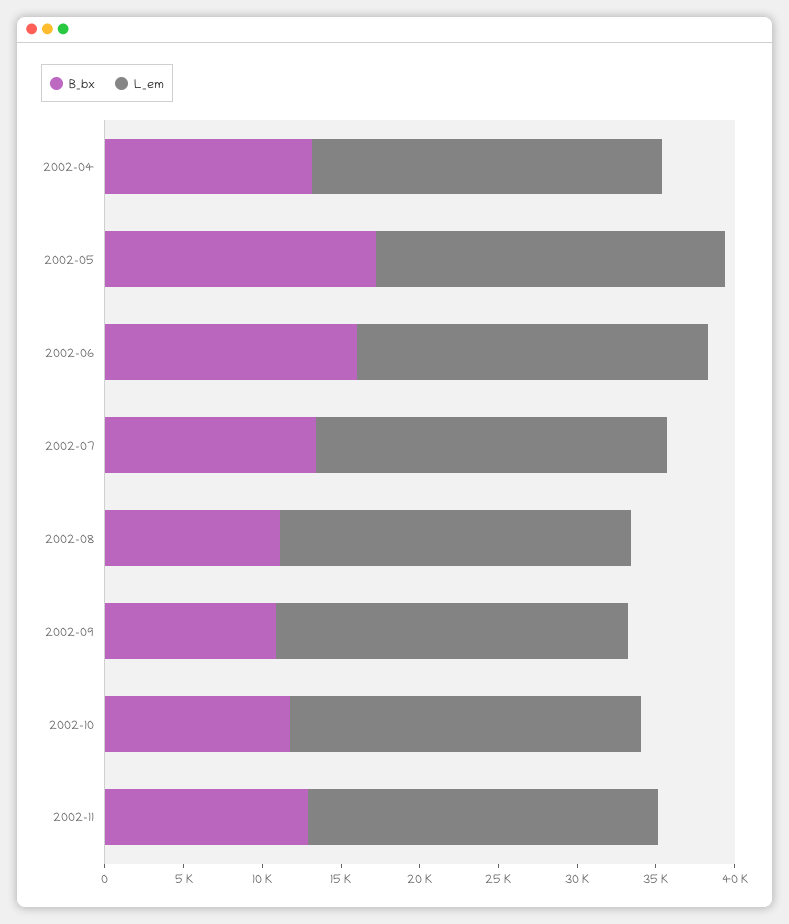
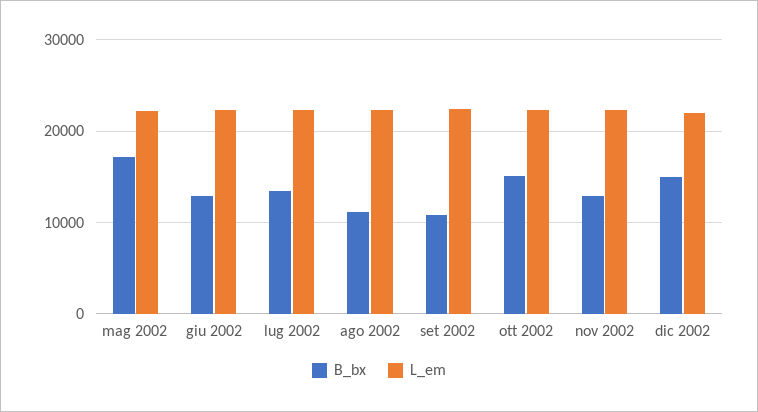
B_bx, 2002-04: 13000 -> none
L_em, 2002-04: 22000 -> none
B_bx, 2002-06: 16000 -> 13000
B_bx, 2002-10: 12000 -> 15000
B_bx, dic 2002: none -> 15000
L_em, dic 2002: none -> 22000

